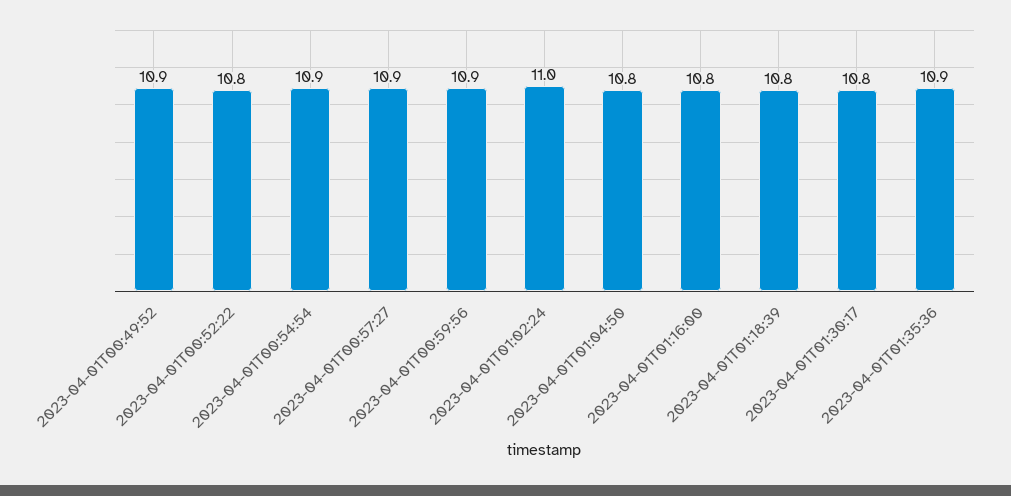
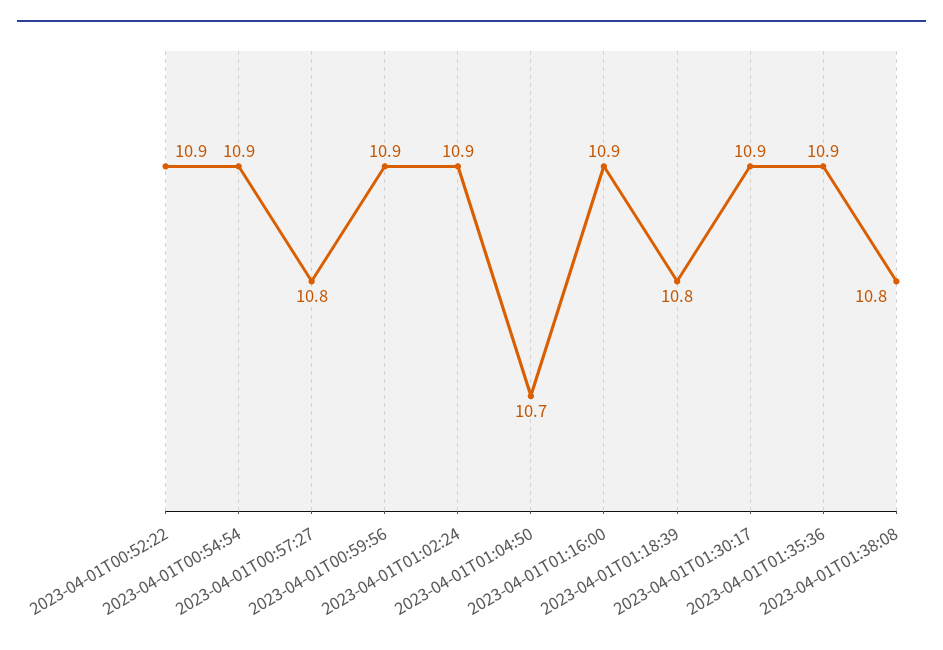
2023-04-01T00:49:52: 10.9 -> none
2023-04-01T00:52:22: 10.8 -> 10.9
2023-04-01T00:57:27: 10.9 -> 10.8
2023-04-01T01:02:24: 11 -> 10.9
2023-04-01T01:04:50: 10.8 -> 10.7
2023-04-01T01:16:00: 10.8 -> 10.9
2023-04-01T01:30:17: 10.8 -> 10.9
2023-04-01T01:38:08: none -> 10.8

